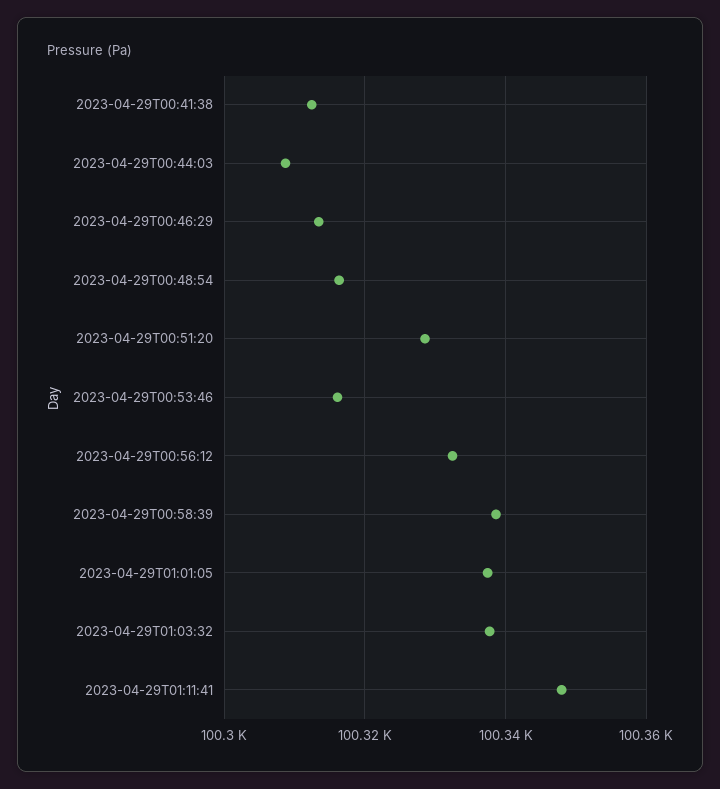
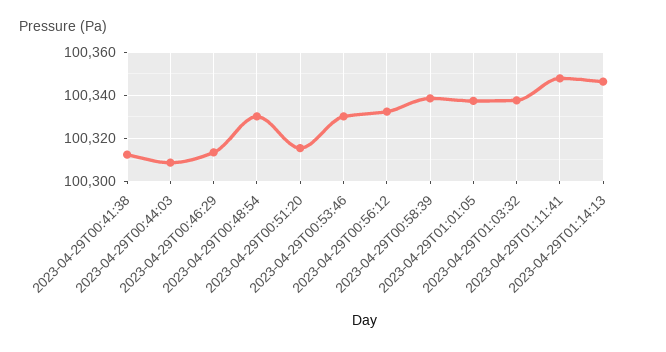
2023-04-29T00:48:54: 100316 -> 100330
2023-04-29T00:51:20: 100328 -> 100315
2023-04-29T00:53:46: 100316 -> 100330
2023-04-29T01:14:13: none -> 100345

